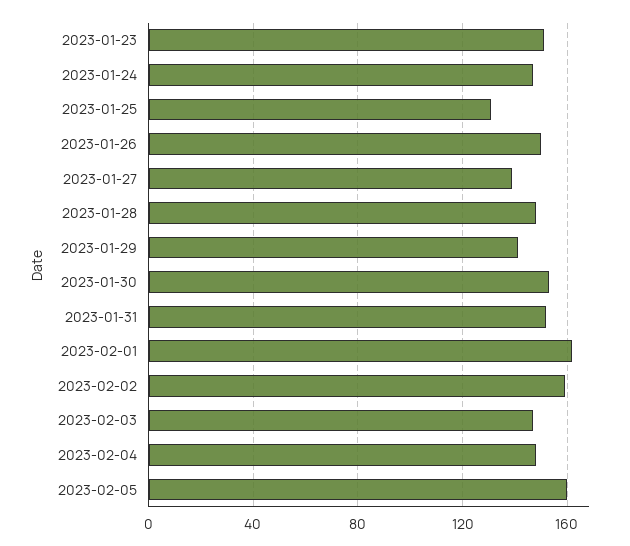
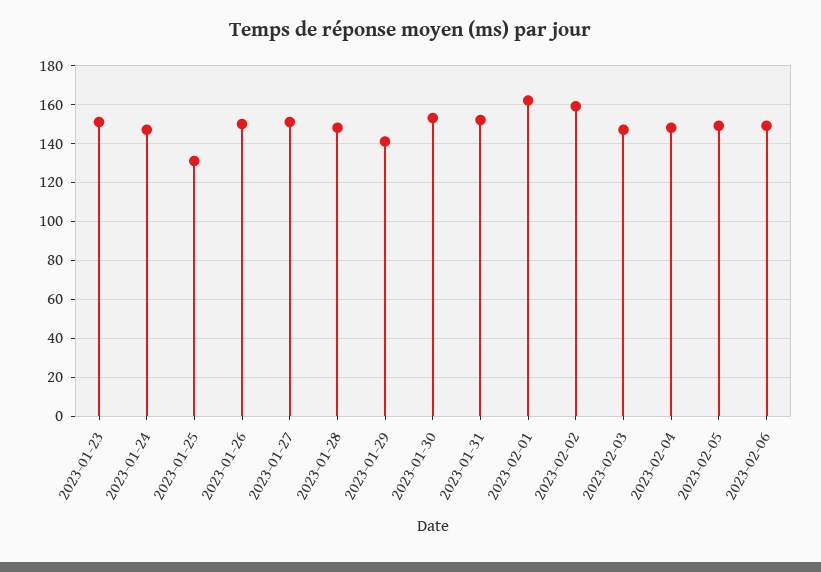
2023-01-27: 140 -> 150
2023-02-05: 160 -> 150
2023-02-06: none -> 150

